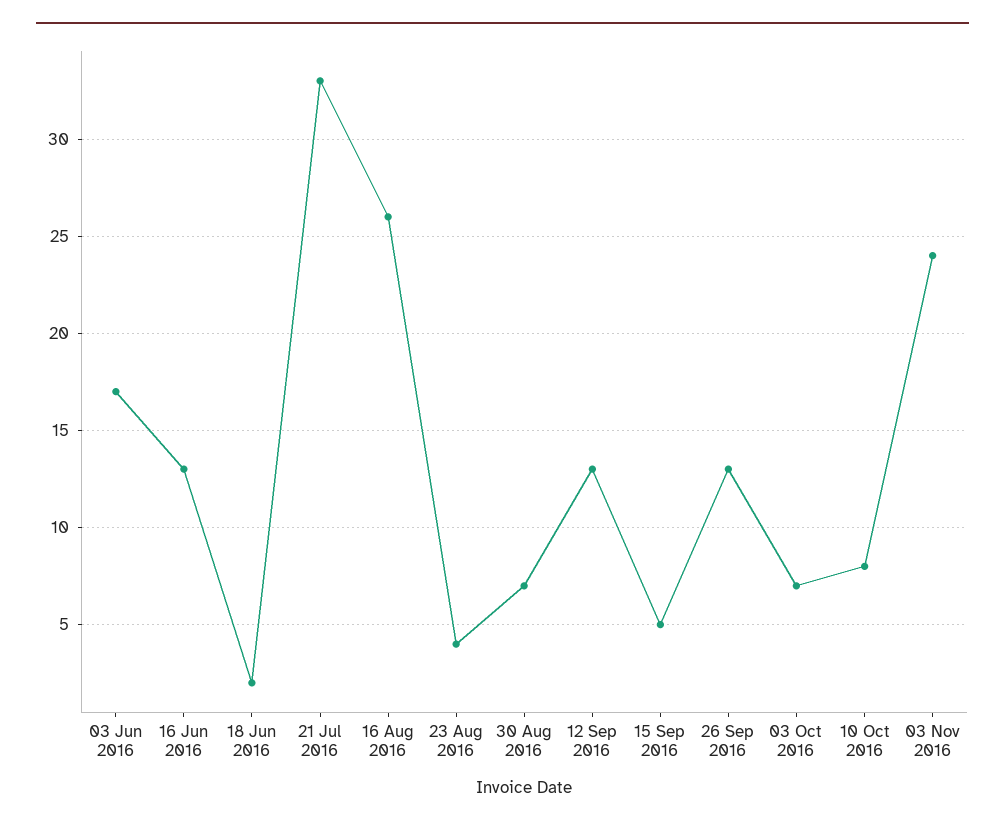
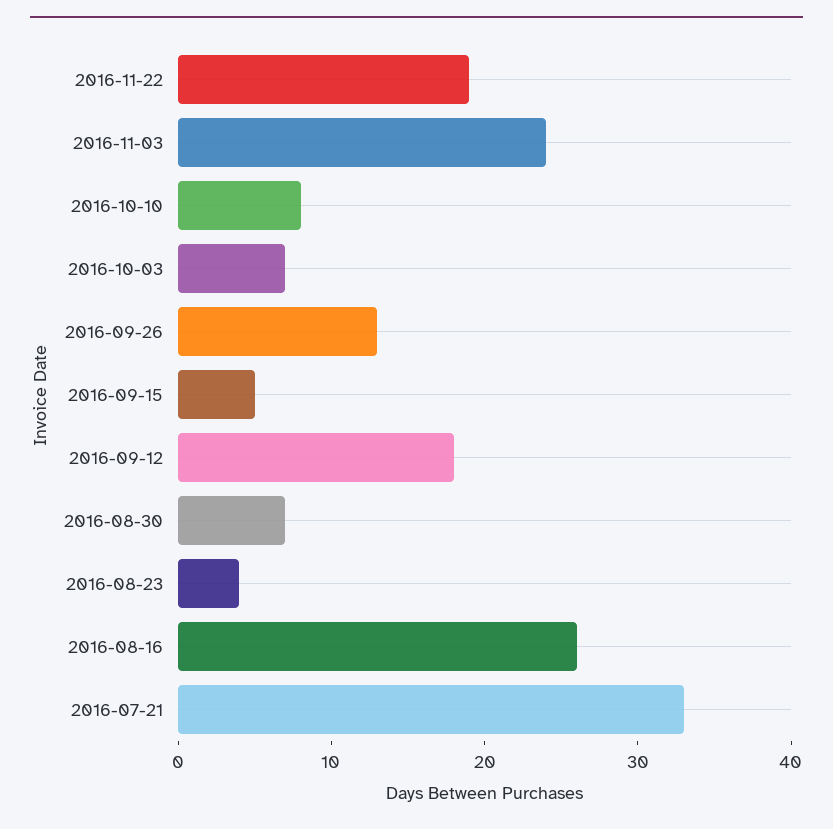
03 Jun 2016: 17 -> none
16 Jun 2016: 13 -> none
18 Jun 2016: 2 -> none
12 Sep 2016: 13 -> 18
2016-11-22: none -> 19

